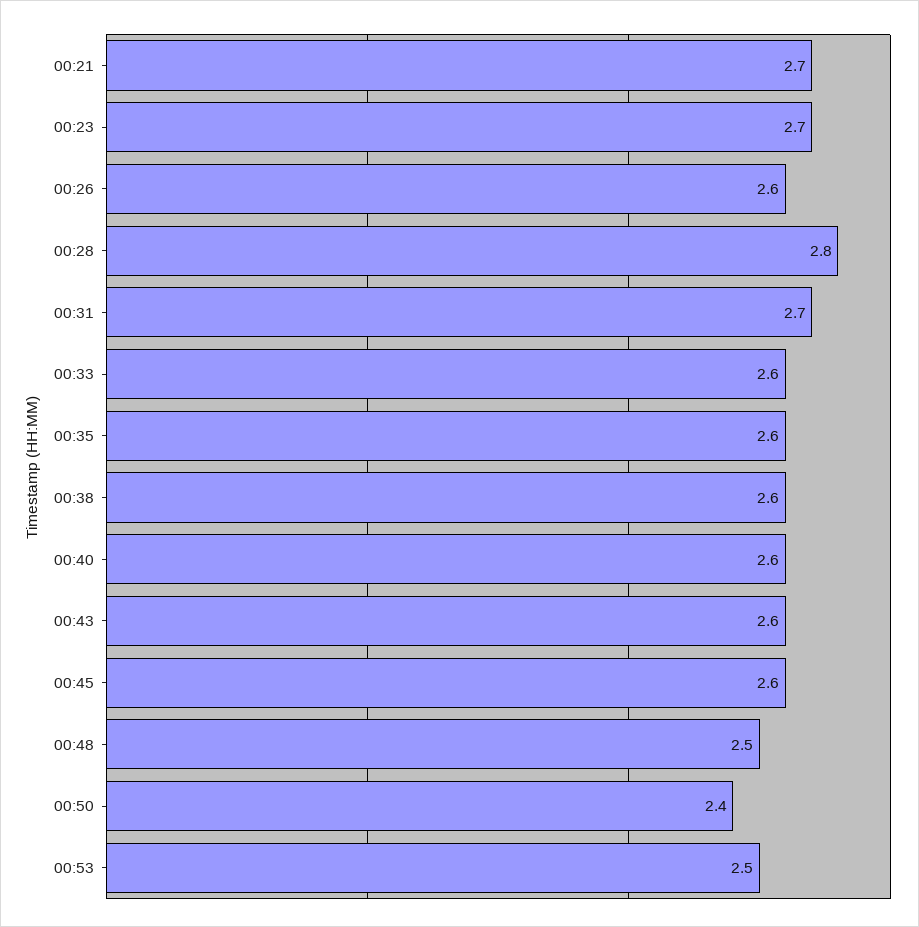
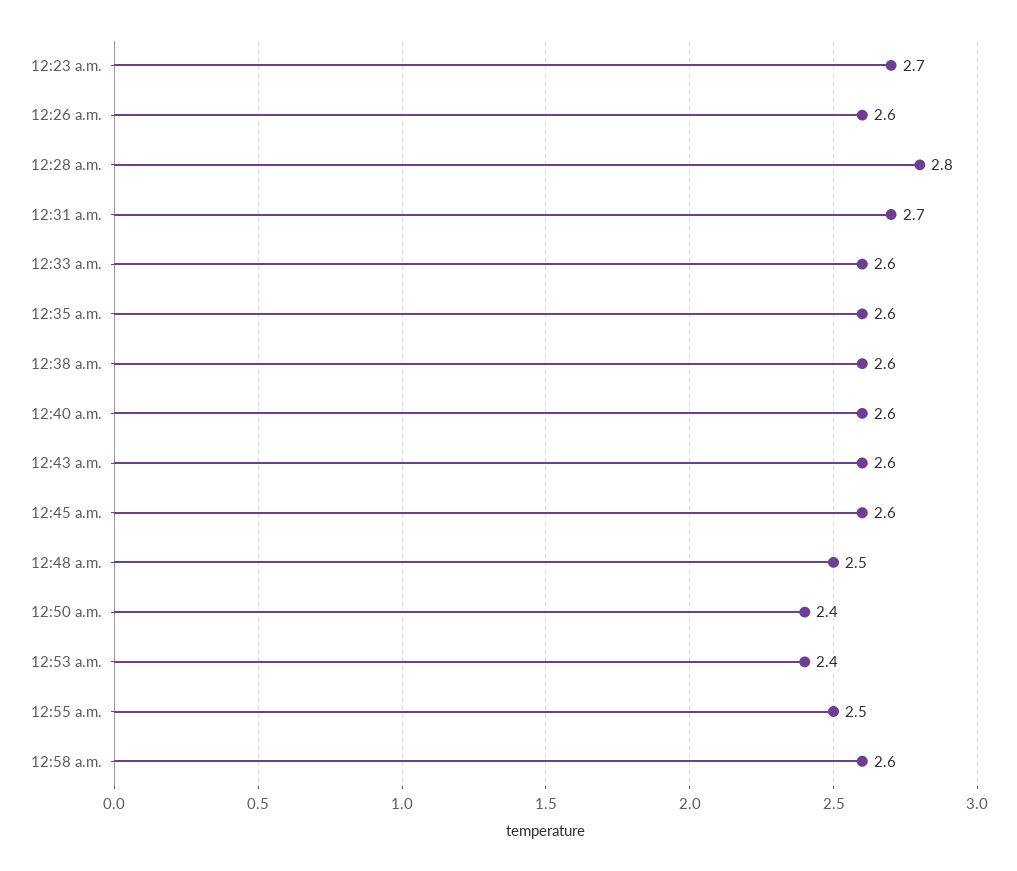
00:21: 2.7 -> none
00:53: 2.5 -> 2.4
12:55 a.m.: none -> 2.5
12:58 a.m.: none -> 2.6

